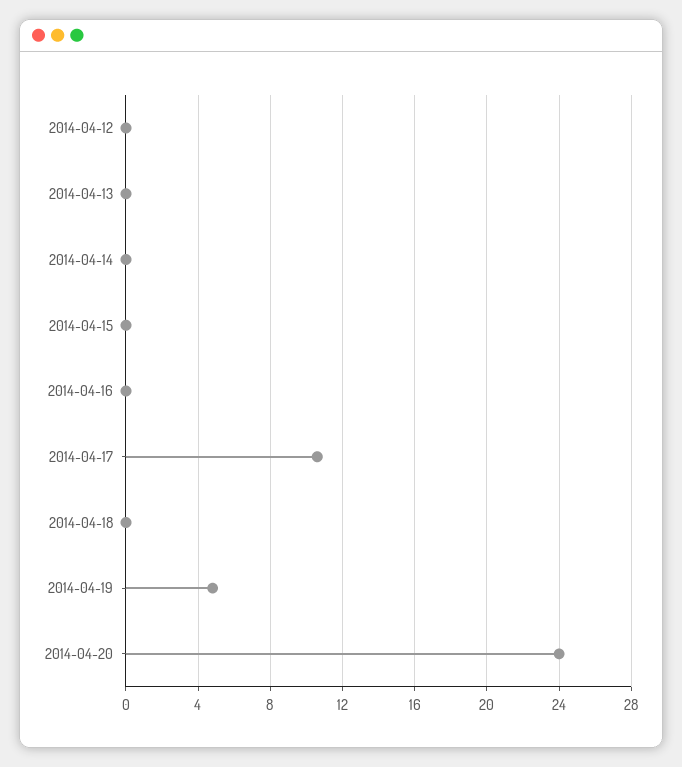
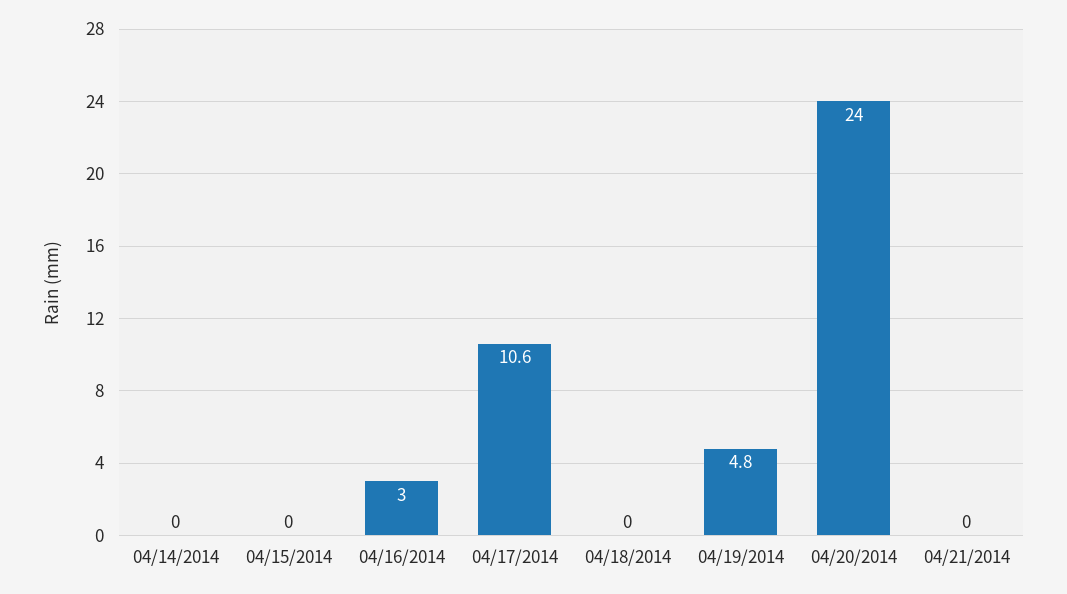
2014-04-12: 0 -> none
2014-04-13: 0 -> none
2014-04-16: 0 -> 3
04/21/2014: none -> 0

